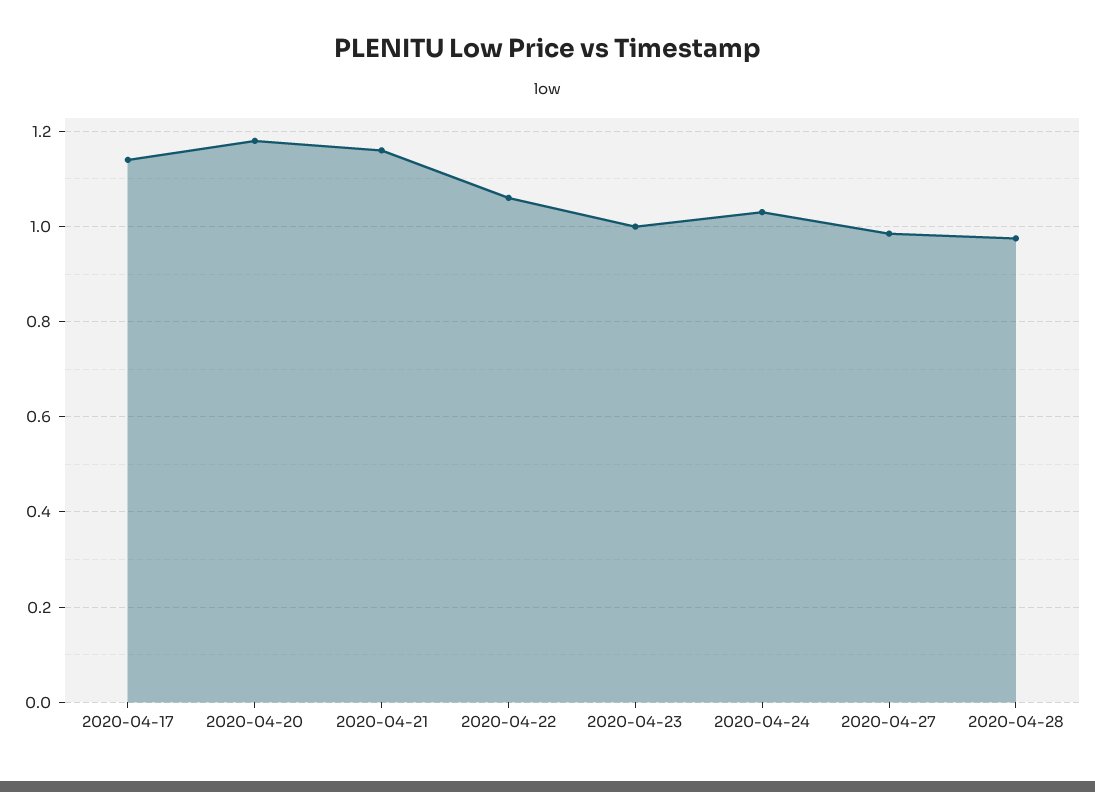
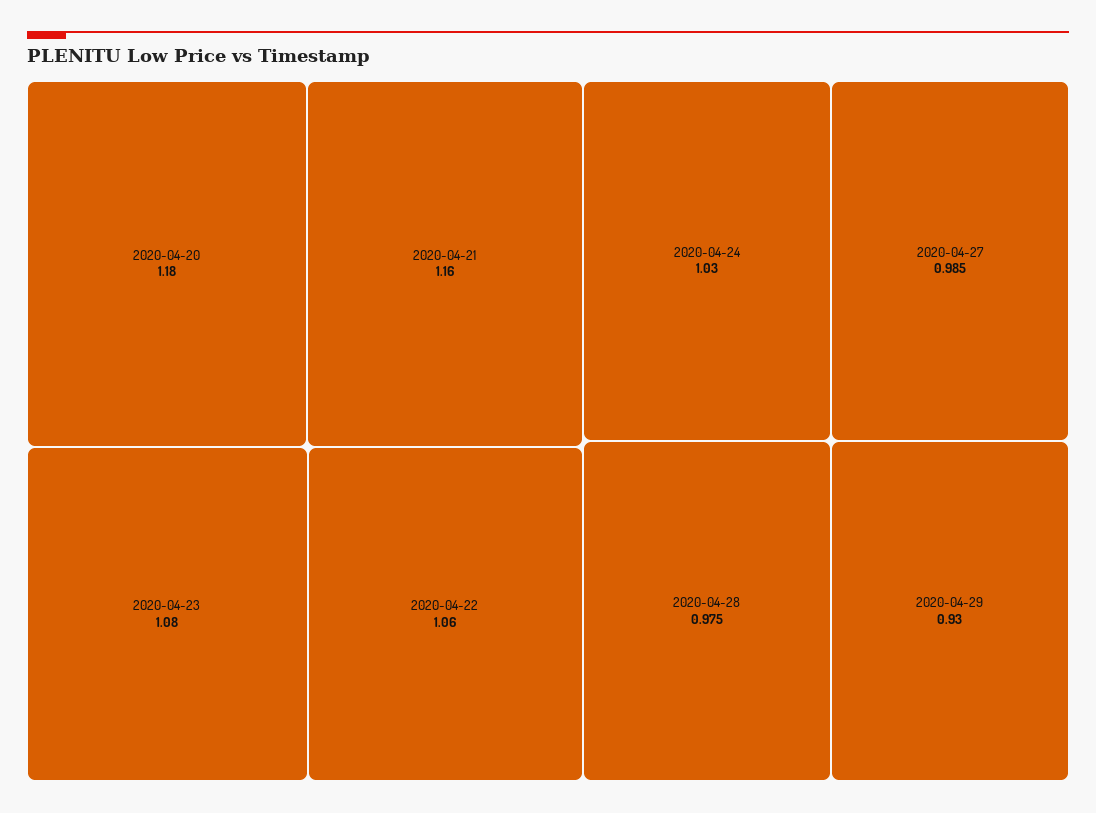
2020-04-17: 1.14 -> none
2020-04-23: 1 -> 1.08
2020-04-29: none -> 0.93

